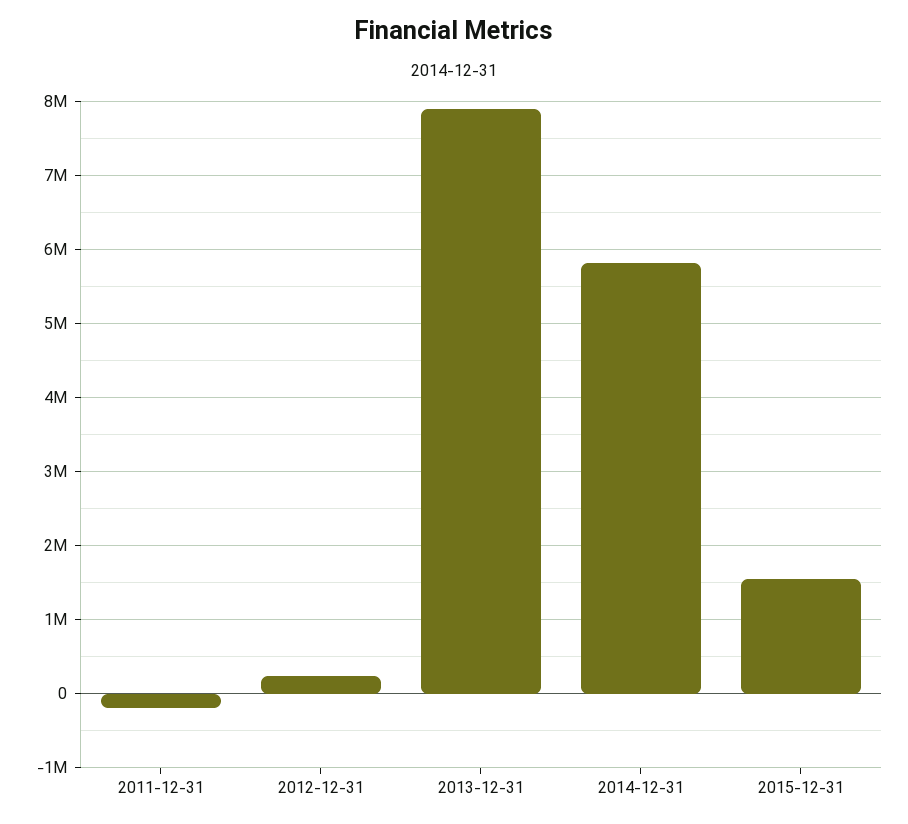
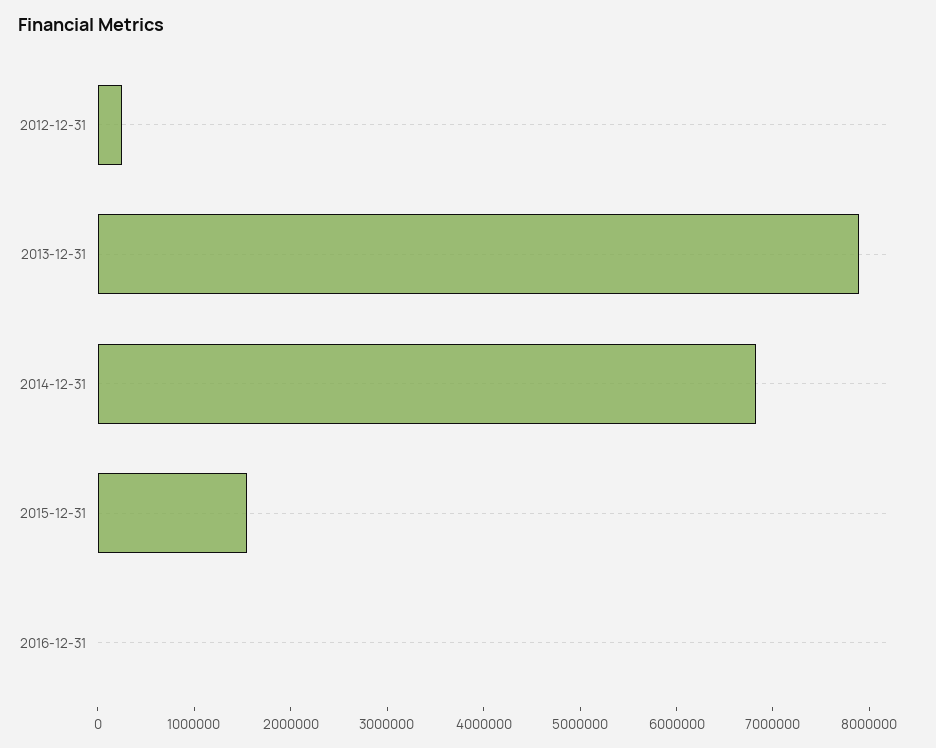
2011-12-31: -200000 -> none
2014-12-31: 5800000 -> 6800000
2016-12-31: none -> 0

